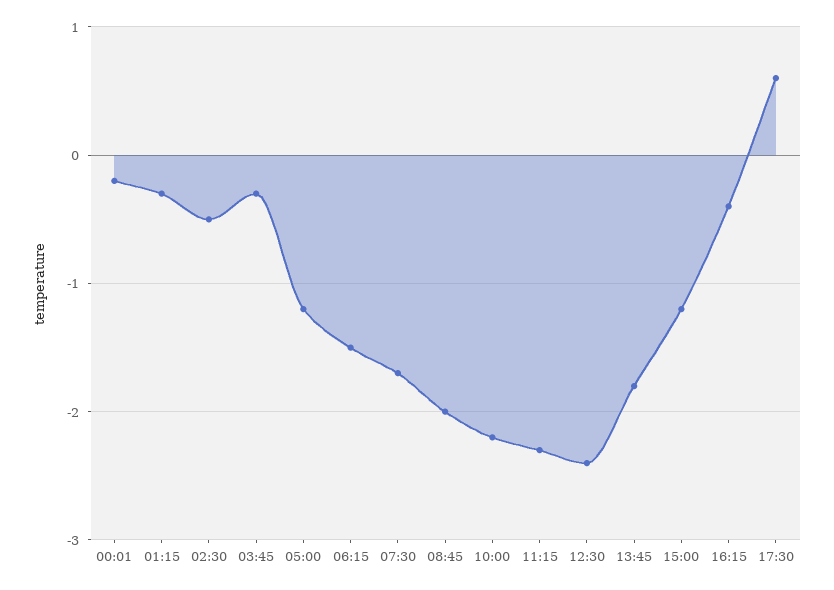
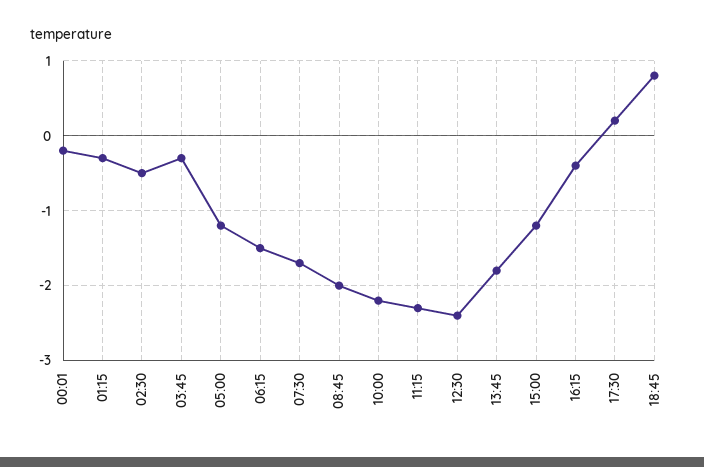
17:30: 0.6 -> 0.2
18:45: none -> 0.8

